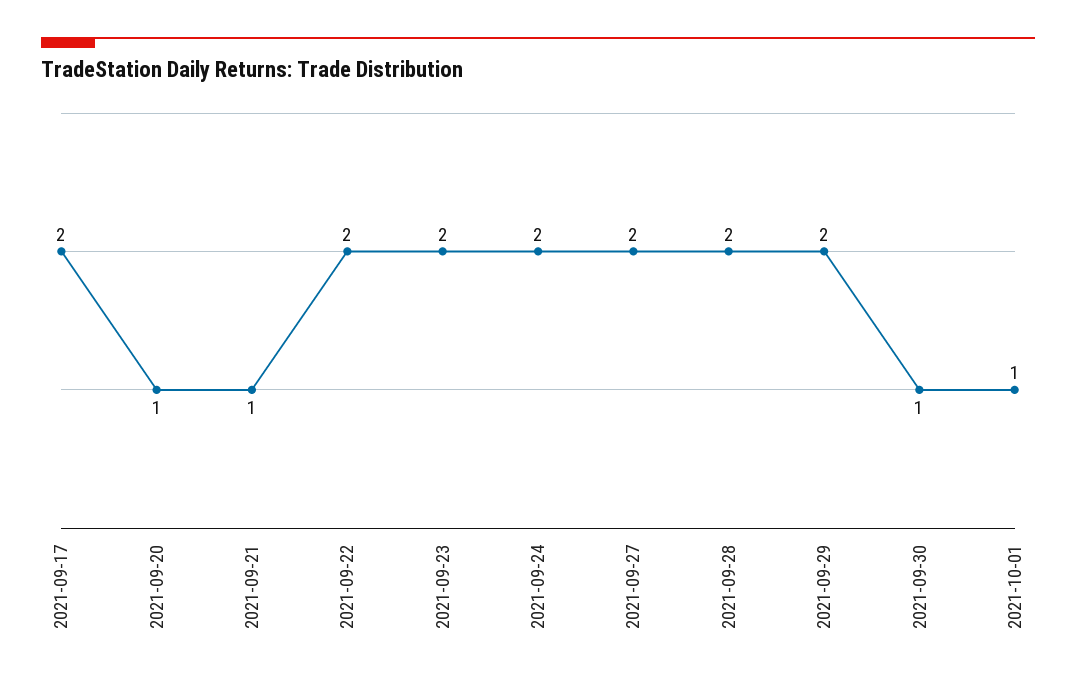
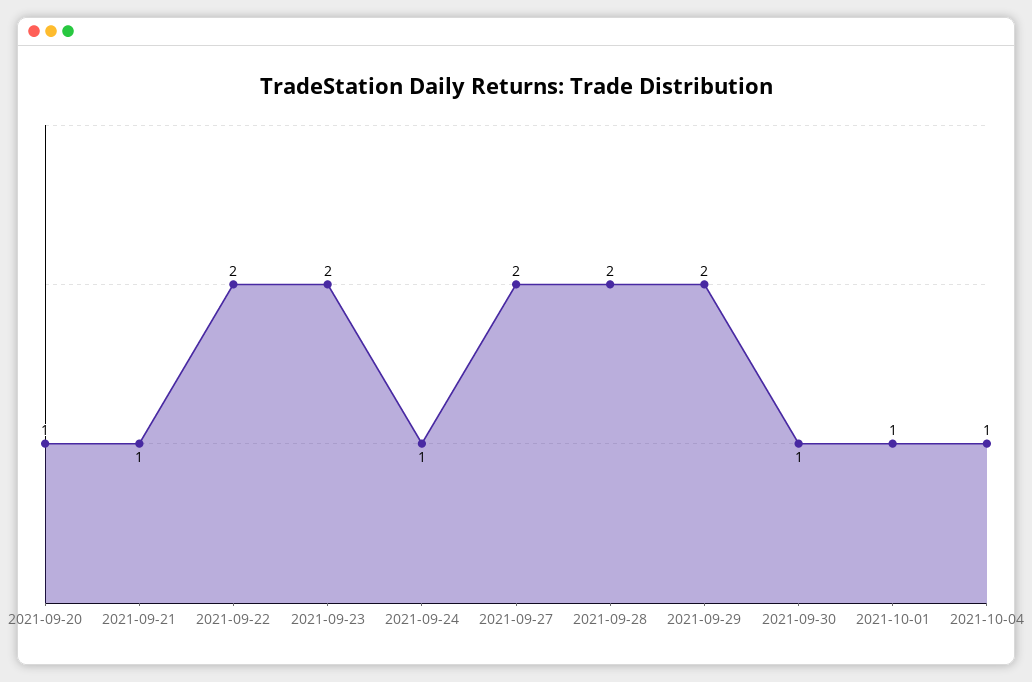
2021-09-17: 2 -> none
2021-09-24: 2 -> 1
2021-10-04: none -> 1

